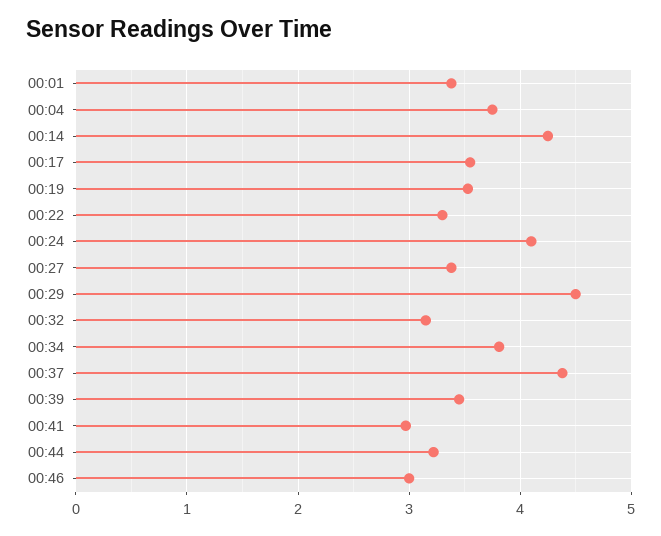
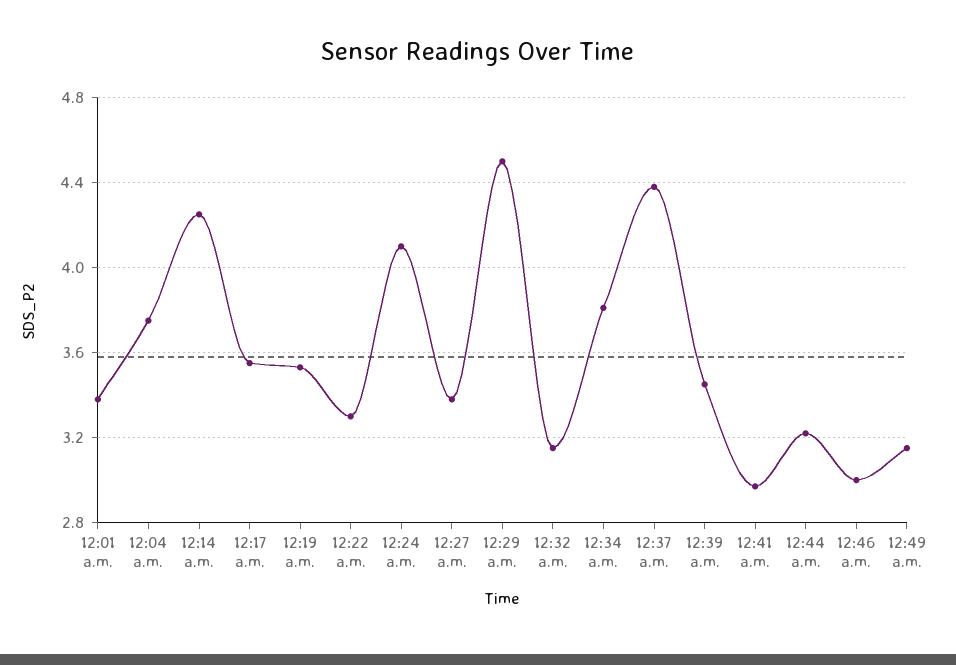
12:49 a.m.: none -> 3.15

